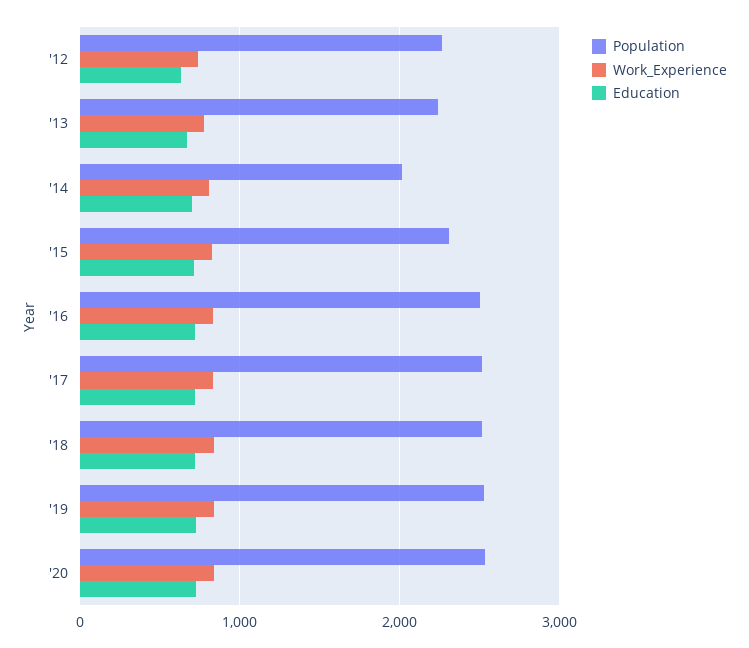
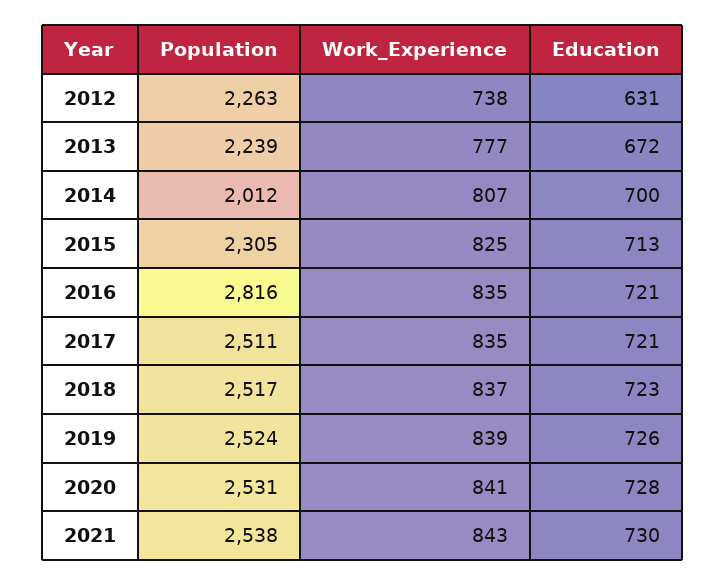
Population, '16: 2500 -> 2816
Population, 2021: none -> 2538
Work_Experience, 2021: none -> 843
Education, 2021: none -> 730

